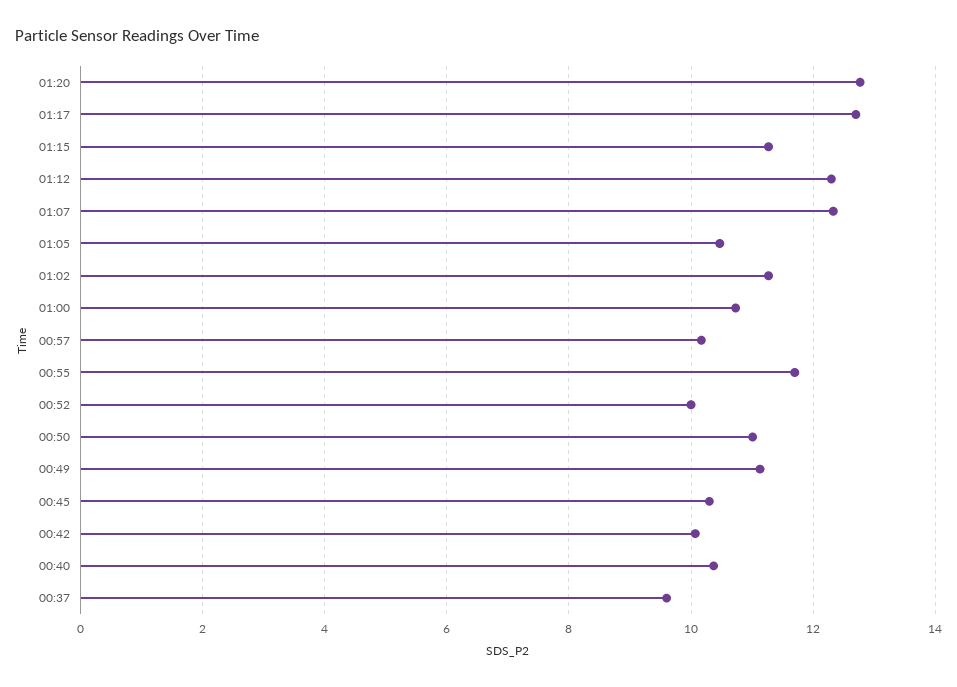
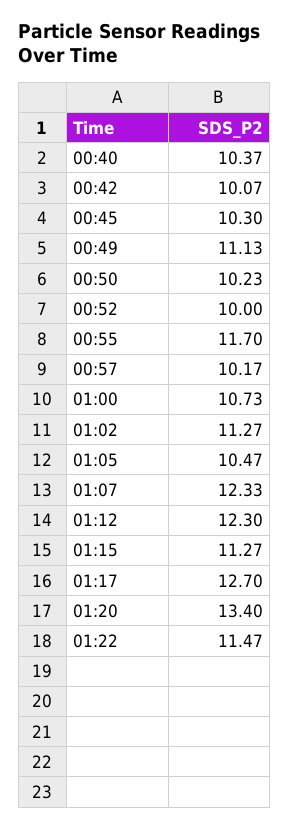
01:20: 12.8 -> 13.4
00:50: 11 -> 10.23
00:37: 9.6 -> none
01:22: none -> 11.47

